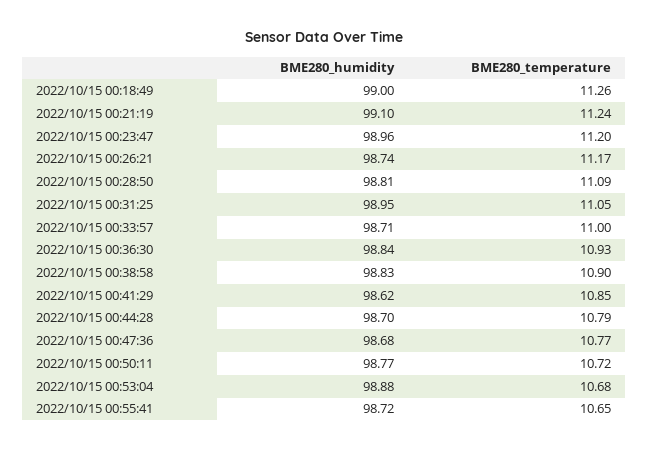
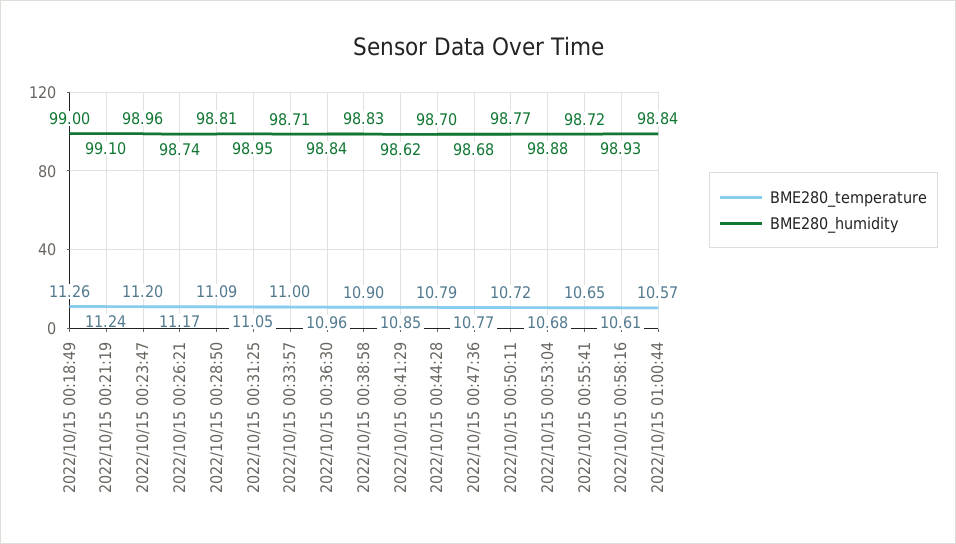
BME280_temperature, 2022/10/15 00:36:30: 10.93 -> 10.96
BME280_temperature, 2022/10/15 00:58:16: none -> 10.61
BME280_humidity, 2022/10/15 00:58:16: none -> 98.93
BME280_temperature, 2022/10/15 01:00:44: none -> 10.57
BME280_humidity, 2022/10/15 01:00:44: none -> 98.84

